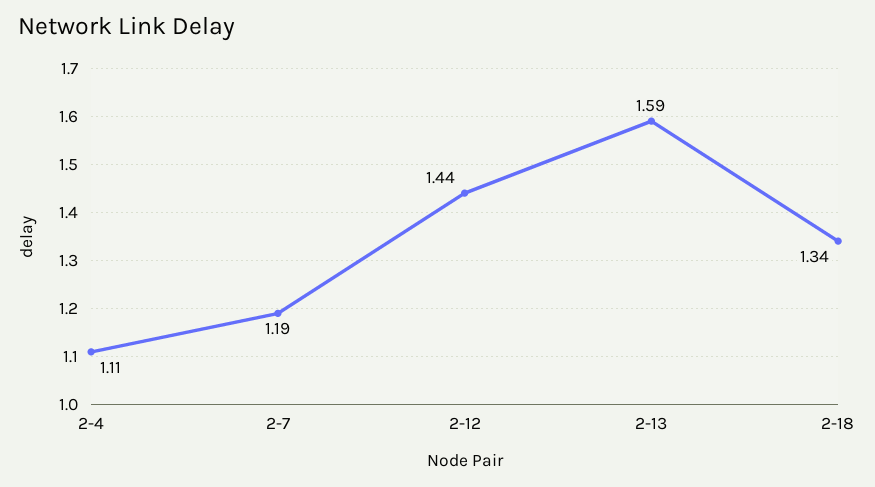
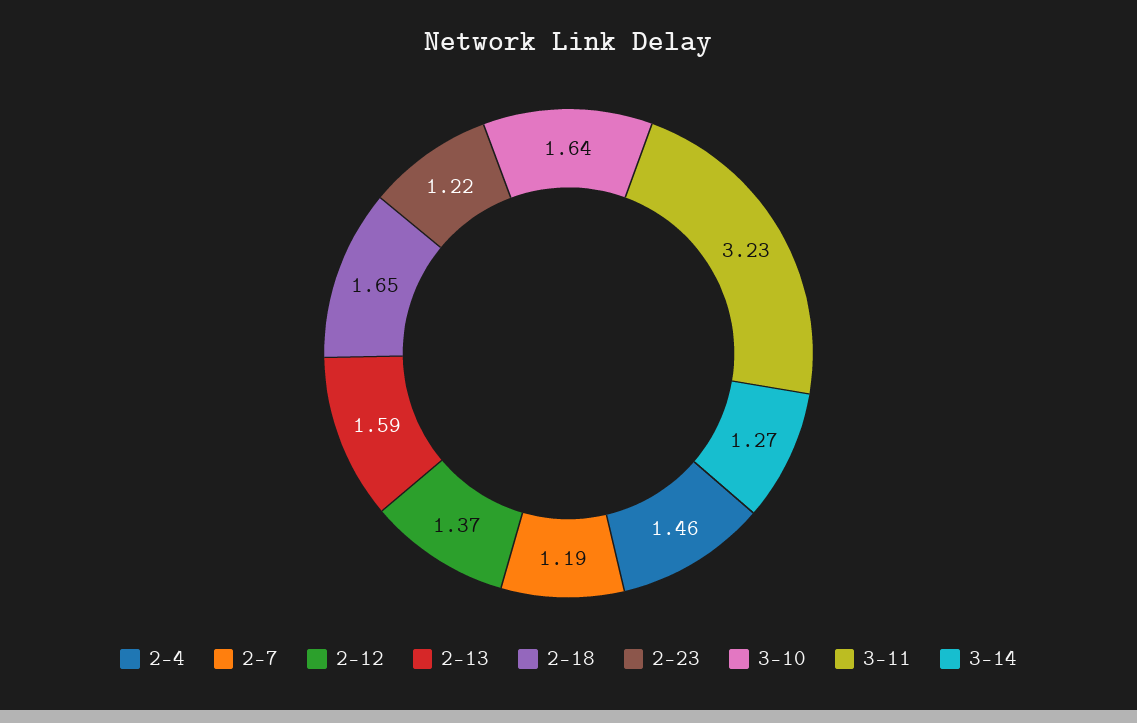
2-4: 1.11 -> 1.46
2-12: 1.44 -> 1.37
2-18: 1.34 -> 1.65
2-23: none -> 1.22
3-10: none -> 1.64
3-11: none -> 3.23
3-14: none -> 1.27

